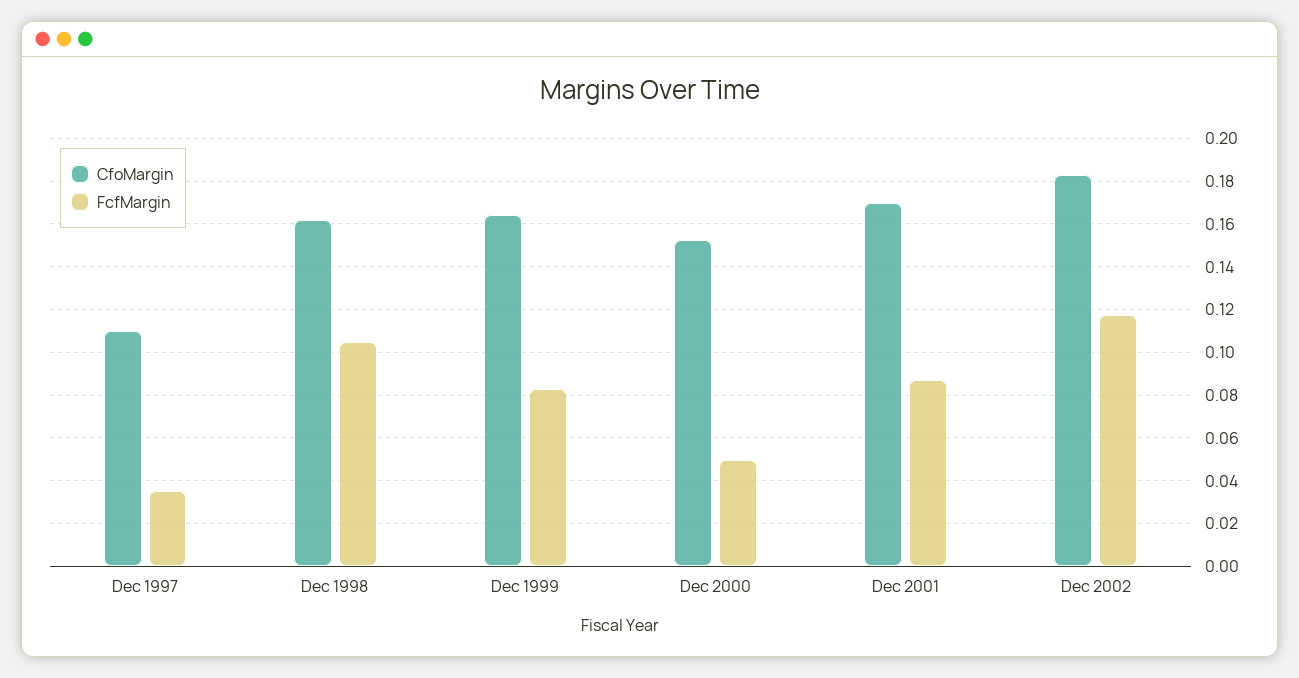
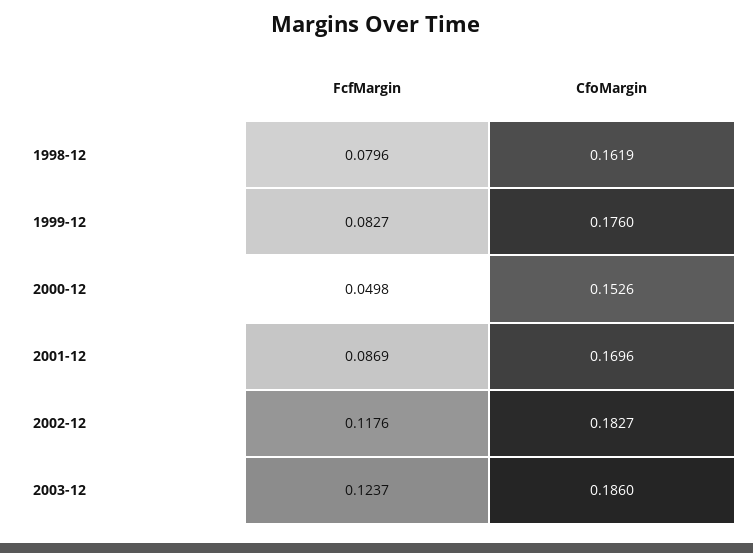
CfoMargin, Dec 1997: 0.11 -> none
FcfMargin, Dec 1997: 0.035 -> none
FcfMargin, Dec 1998: 0.105 -> 0.0796
CfoMargin, Dec 1999: 0.165 -> 0.176
FcfMargin, 2003-12: none -> 0.1237
CfoMargin, 2003-12: none -> 0.186

